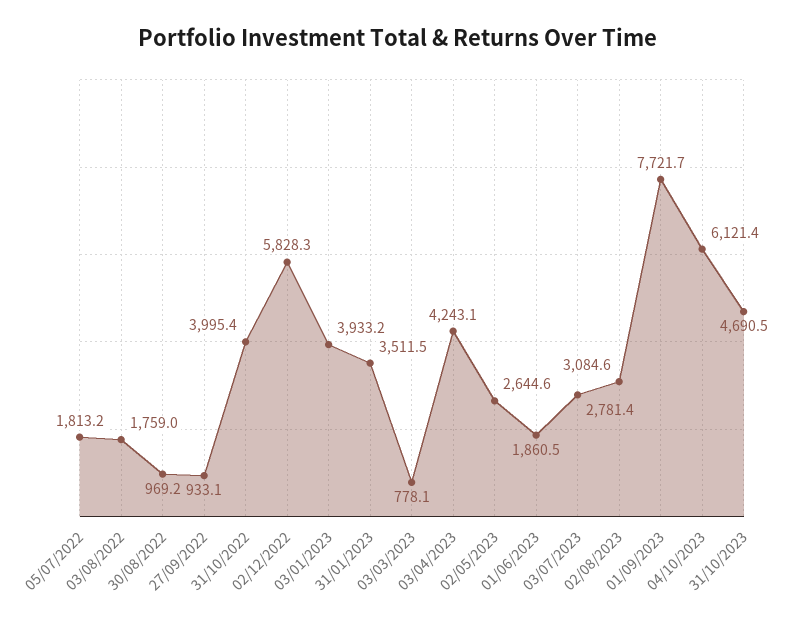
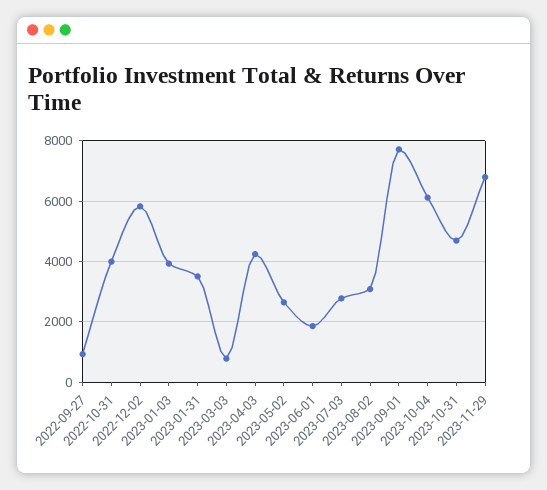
05/07/2022: 1813.2 -> none
03/08/2022: 1759 -> none
30/08/2022: 969.2 -> none
2023-11-29: none -> 6800

